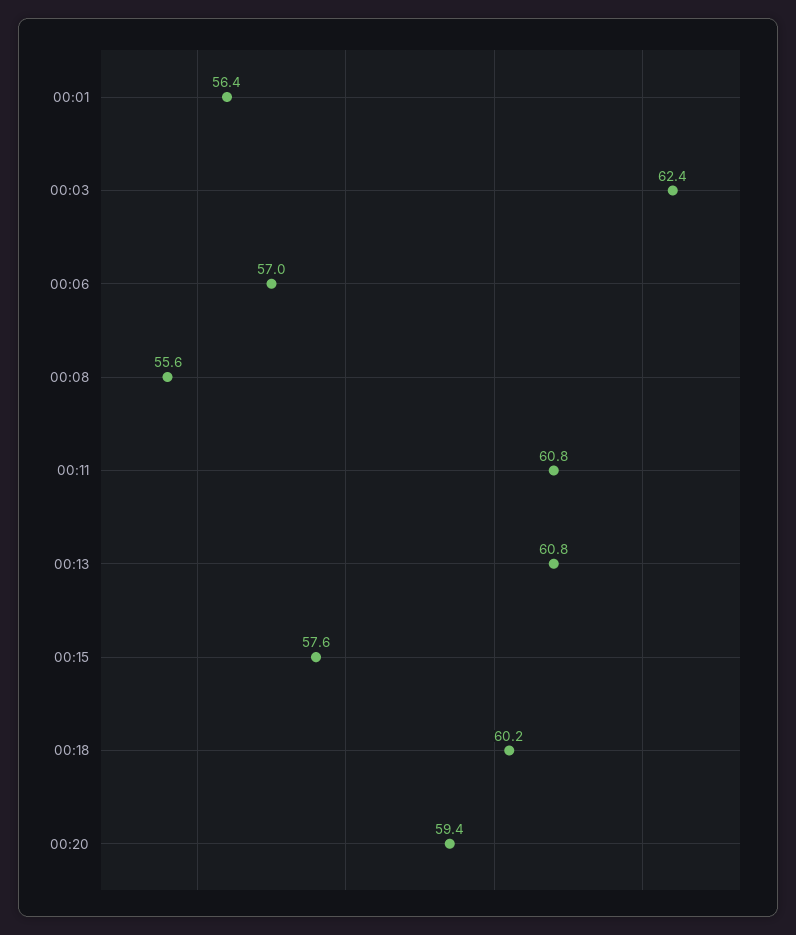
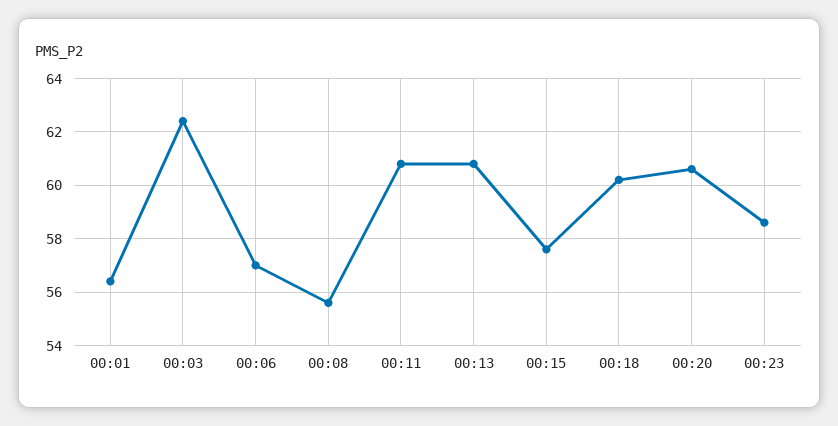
00:20: 59.4 -> 60.5
00:23: none -> 58.5

